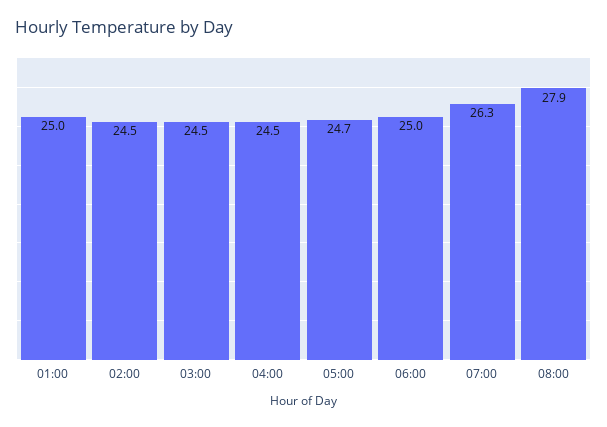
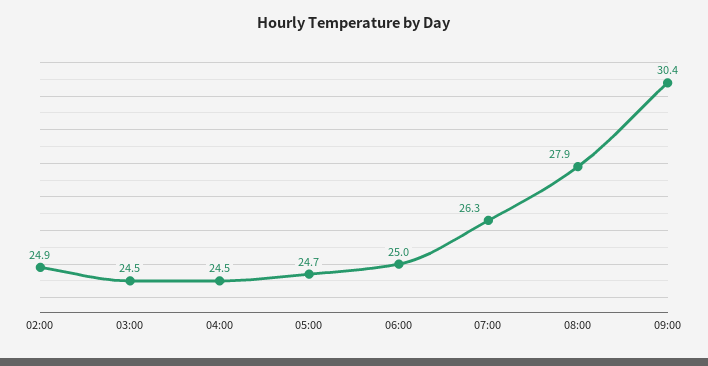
01:00: 25 -> none
02:00: 24.5 -> 24.9
09:00: none -> 30.4

